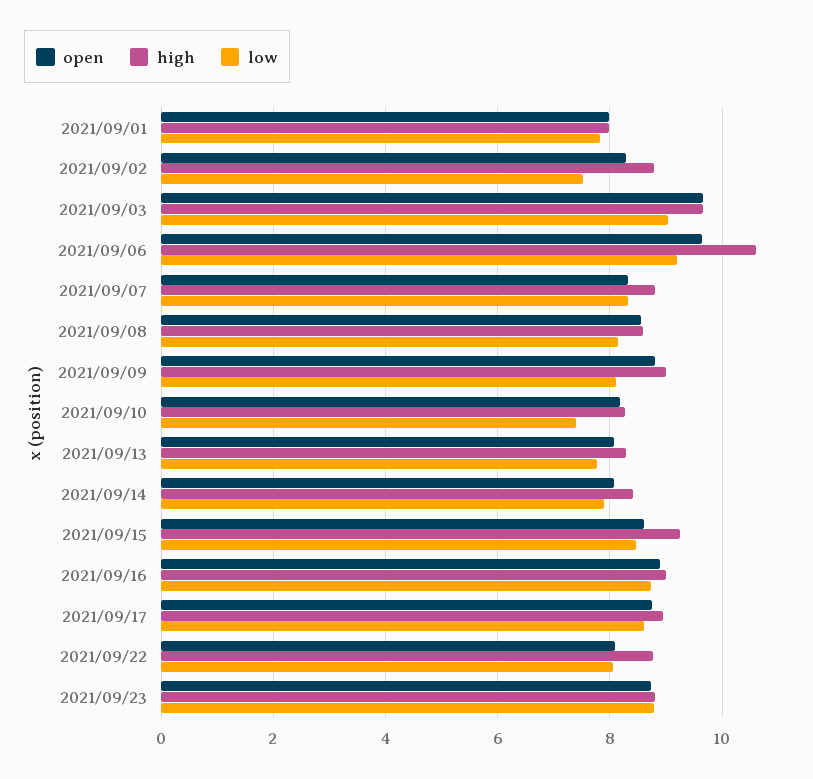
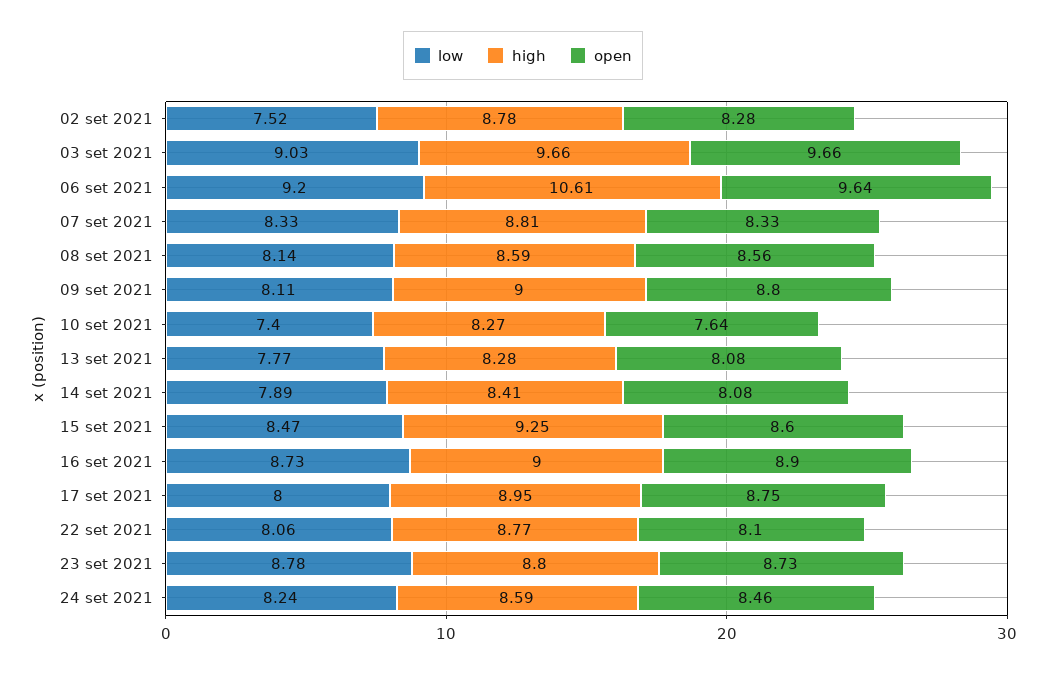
open, 2021/09/01: 8 -> none
high, 2021/09/01: 8 -> none
low, 2021/09/01: 7.8 -> none
open, 2021/09/10: 8.2 -> 7.64
low, 2021/09/17: 8.6 -> 8
low, 24 set 2021: none -> 8.24
high, 24 set 2021: none -> 8.59
open, 24 set 2021: none -> 8.46

